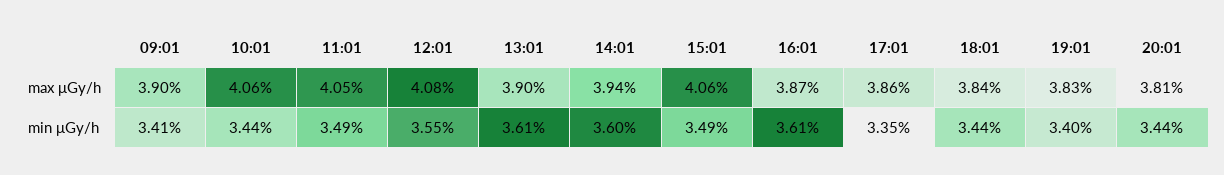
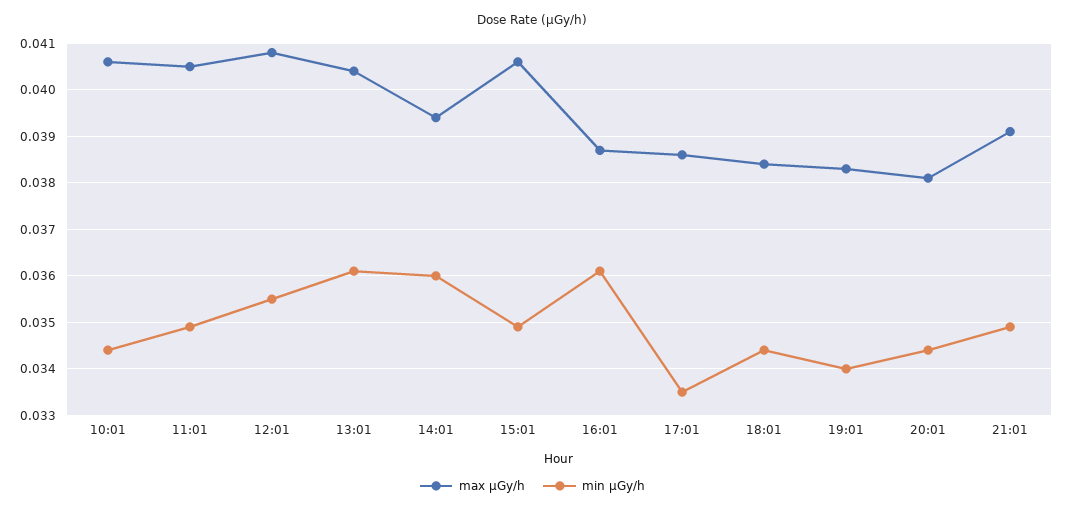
max μGy/h, 09:01: 0.039 -> none
max μGy/h, 13:01: 0.039 -> 0.0405
min μGy/h, 09:01: 0.0341 -> none
max μGy/h, 21:01: none -> 0.039
min μGy/h, 21:01: none -> 0.035

